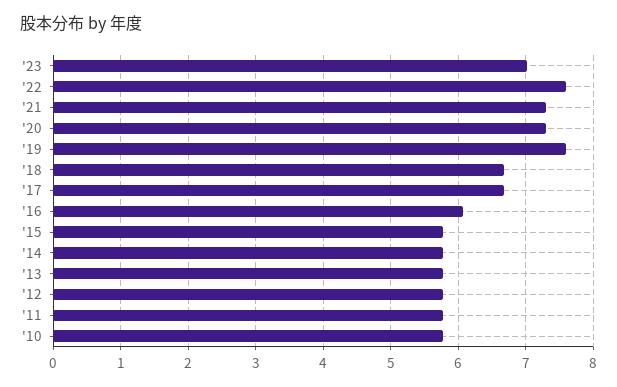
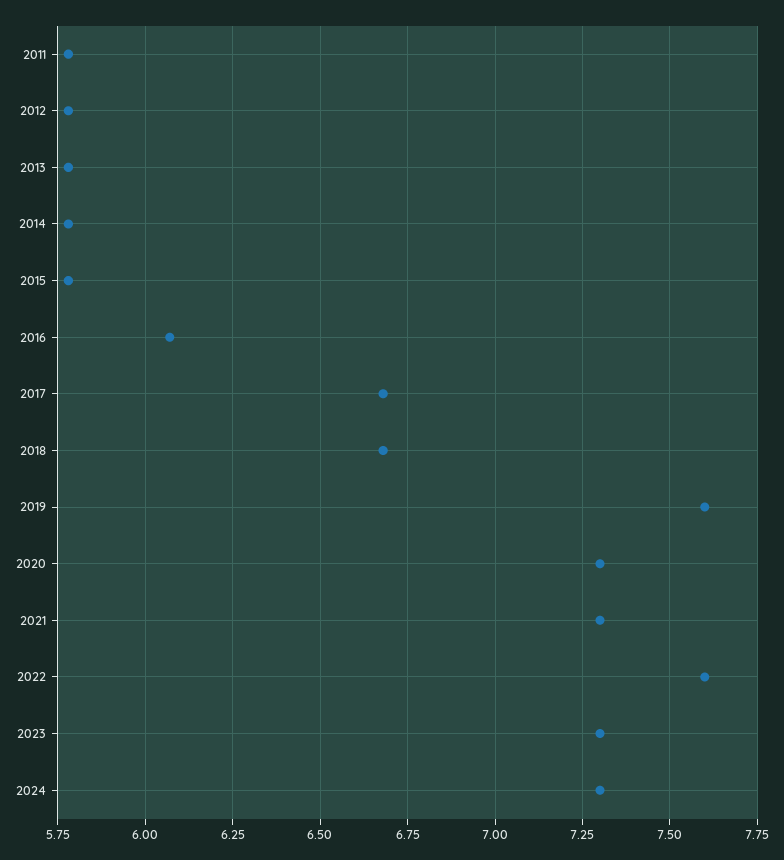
'23: 7 -> 7.3
'10: 5.8 -> none
2024: none -> 7.3

